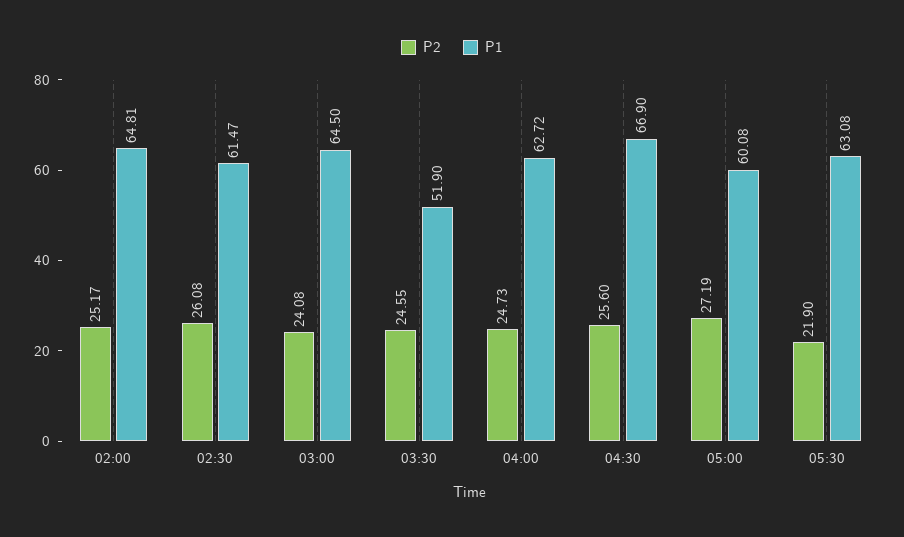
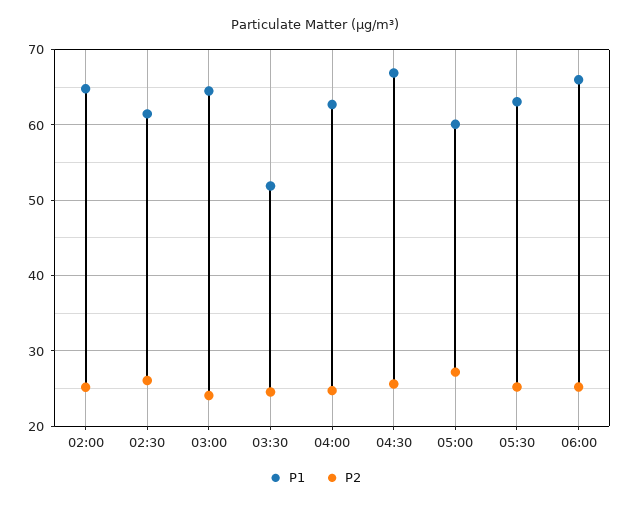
P2, 05:30: 21.9 -> 25
P1, 06:00: none -> 66
P2, 06:00: none -> 25

